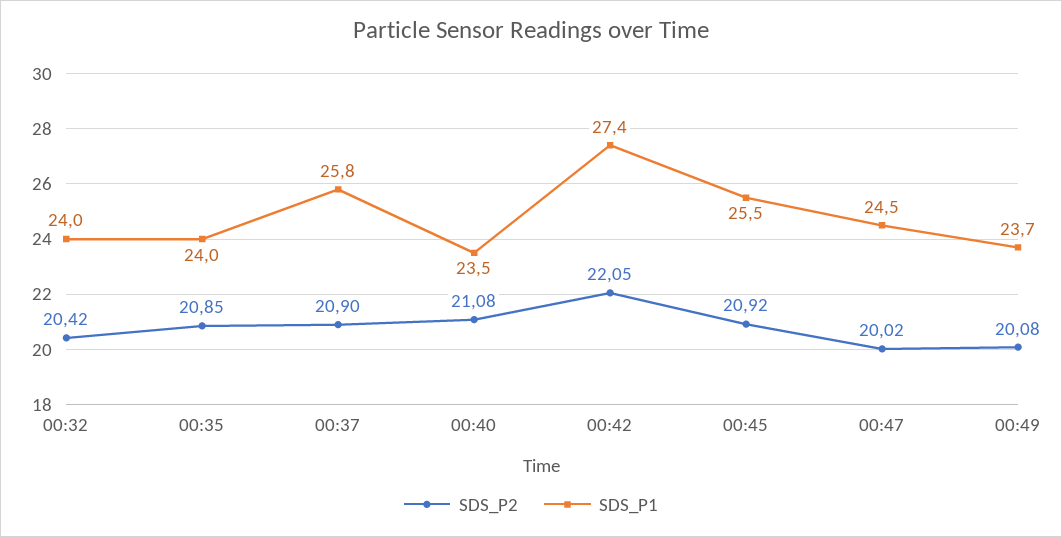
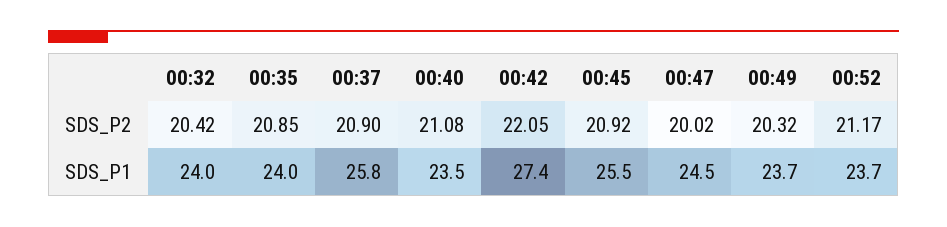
SDS_P2, 00:49: 20.08 -> 20.32
SDS_P2, 00:52: none -> 21.17
SDS_P1, 00:52: none -> 23.7

